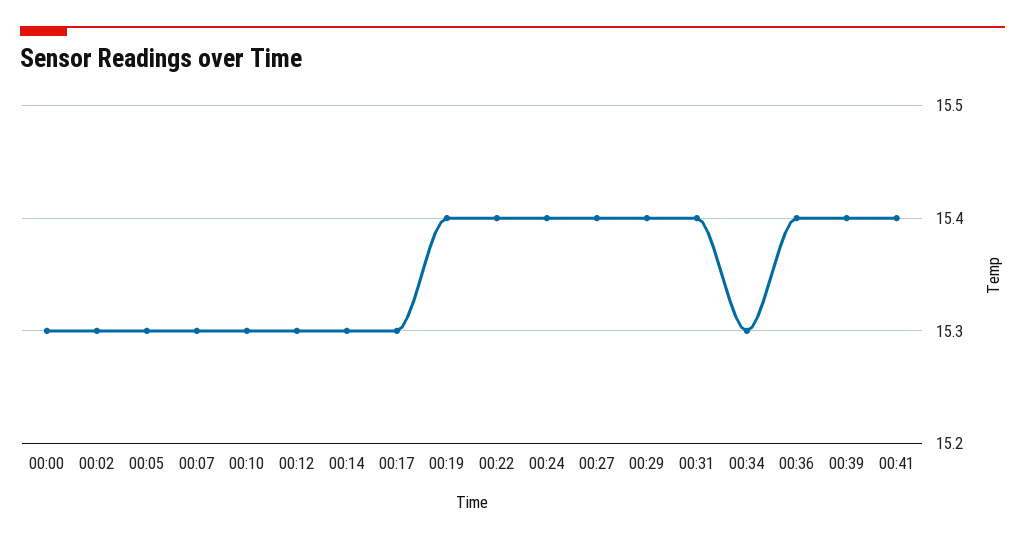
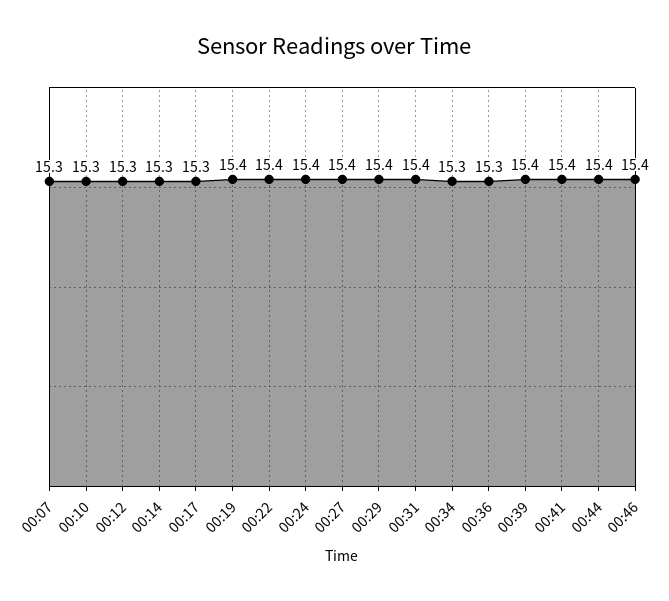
00:00: 15.3 -> none
00:02: 15.3 -> none
00:05: 15.3 -> none
00:36: 15.4 -> 15.3
00:44: none -> 15.4
00:46: none -> 15.4

